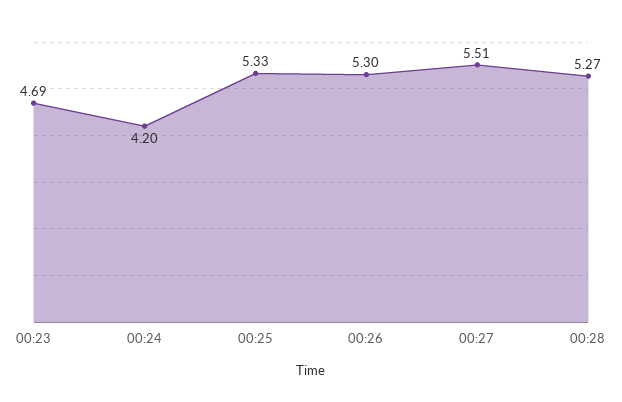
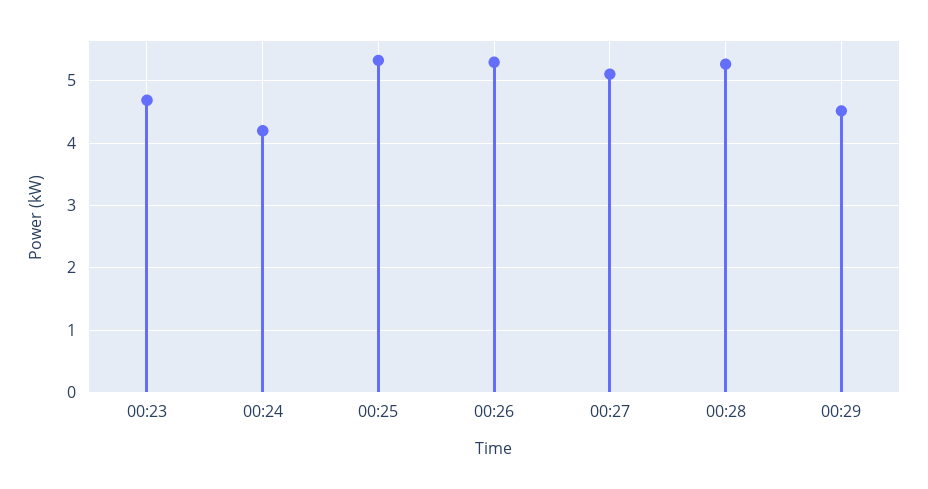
00:27: 5.51 -> 5.1
00:29: none -> 4.5

